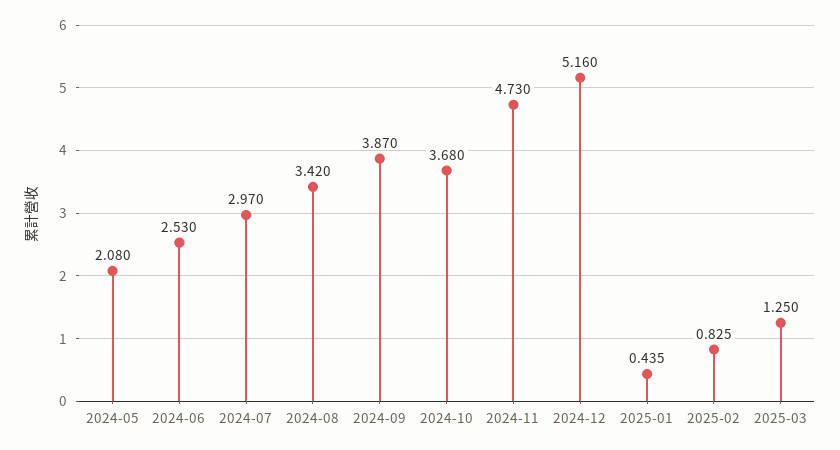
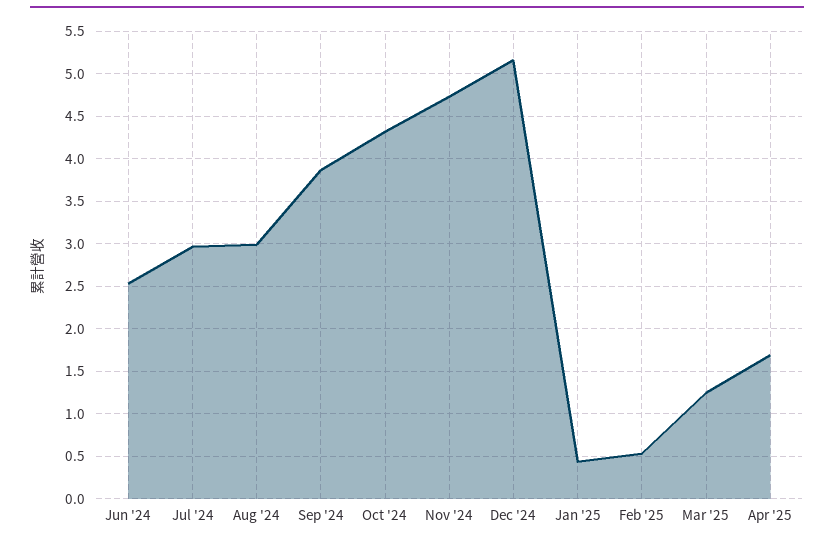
2024-05: 2.08 -> none
2024-08: 3.42 -> 3
2024-10: 3.68 -> 4.3
2025-02: 0.825 -> 0.5
Apr '25: none -> 1.7

